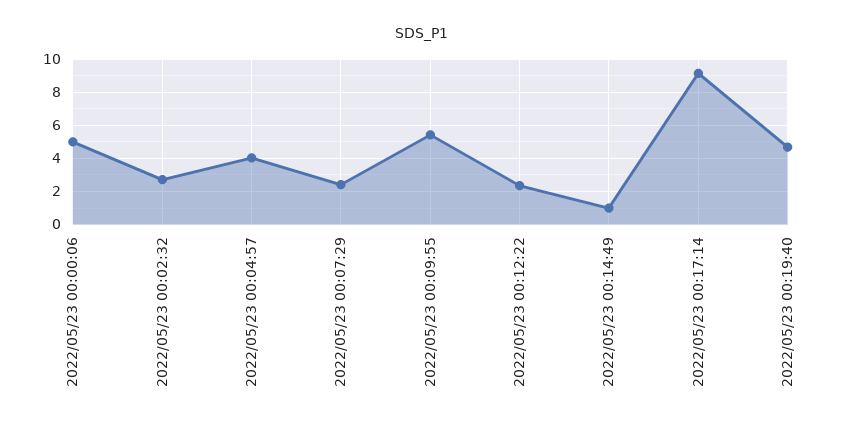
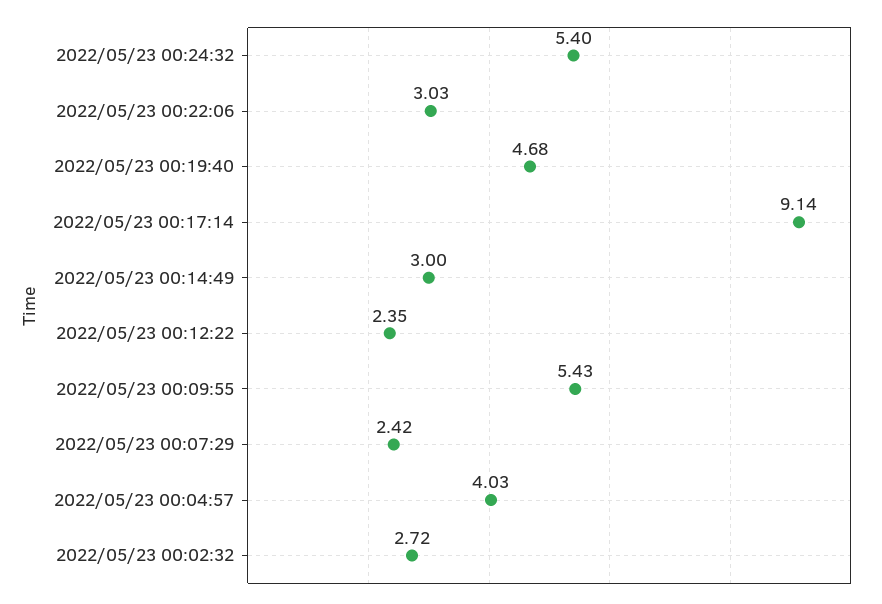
2022/05/23 00:00:06: 5 -> none
2022/05/23 00:14:49: 1 -> 3
2022/05/23 00:24:32: none -> 5.4
2022/05/23 00:22:06: none -> 3.03

